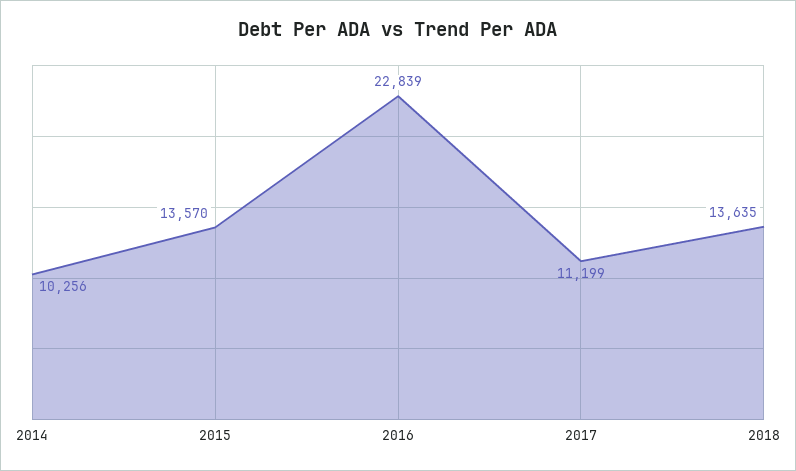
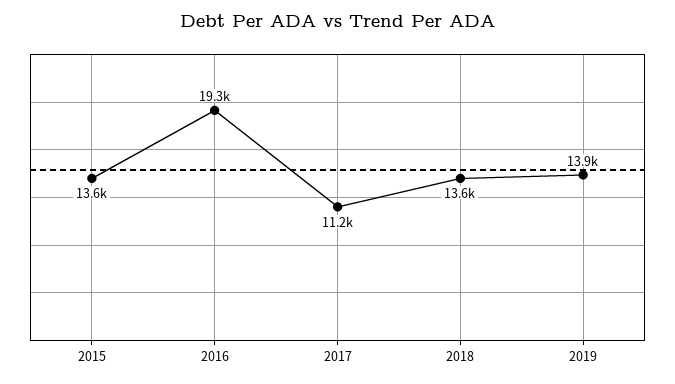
2014: 10256 -> none
2016: 22839 -> 19300
2019: none -> 13900

